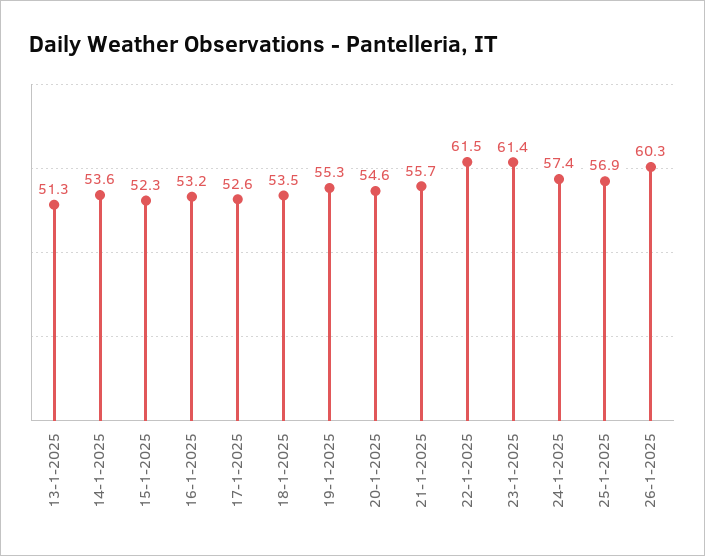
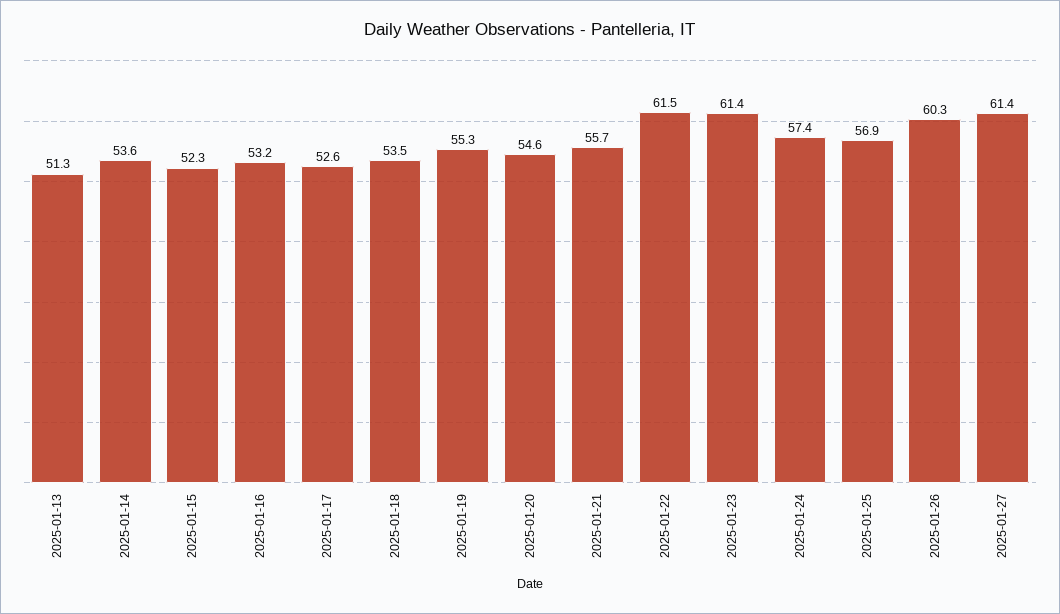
2025-01-27: none -> 61.4

